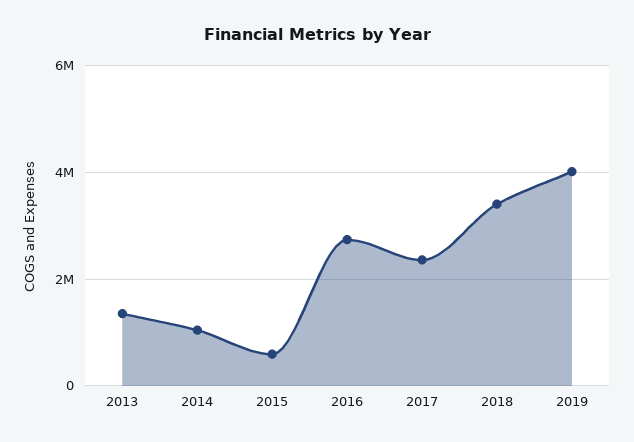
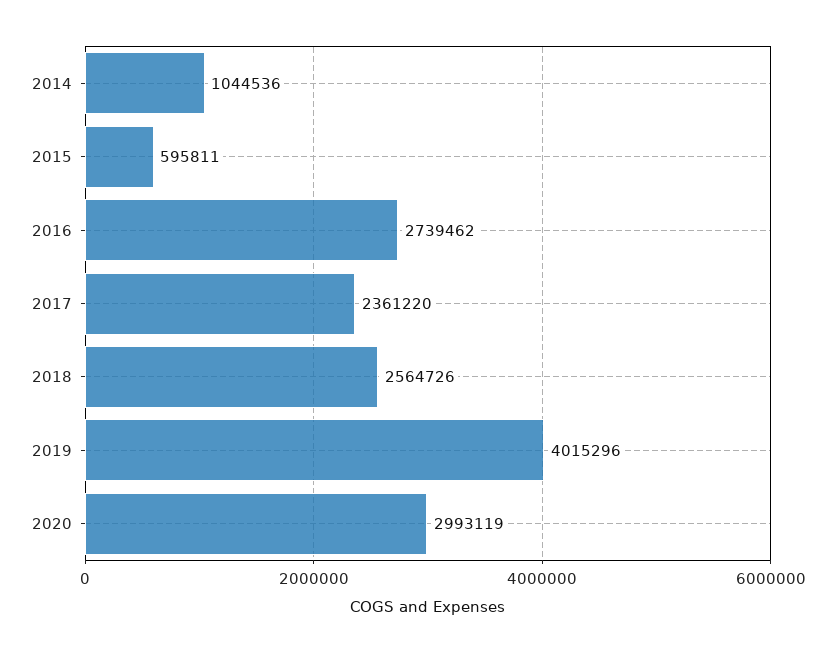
2013: 1400000 -> none
2018: 3400000 -> 2564726
2020: none -> 2993119

